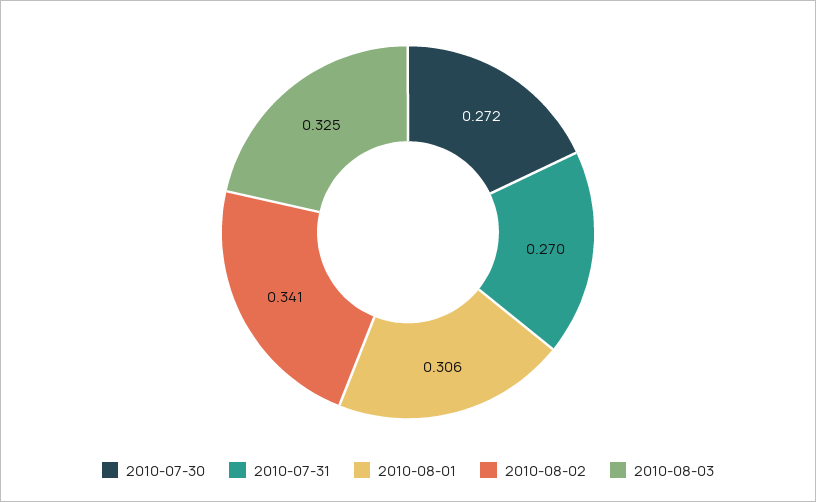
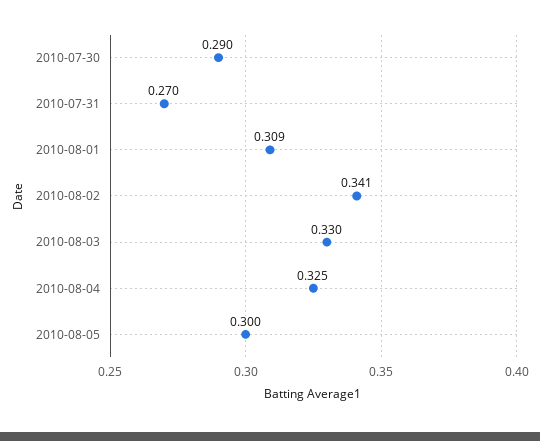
2010-07-30: 0.272 -> 0.29
2010-08-01: 0.306 -> 0.309
2010-08-03: 0.325 -> 0.33
2010-08-04: none -> 0.325
2010-08-05: none -> 0.3

